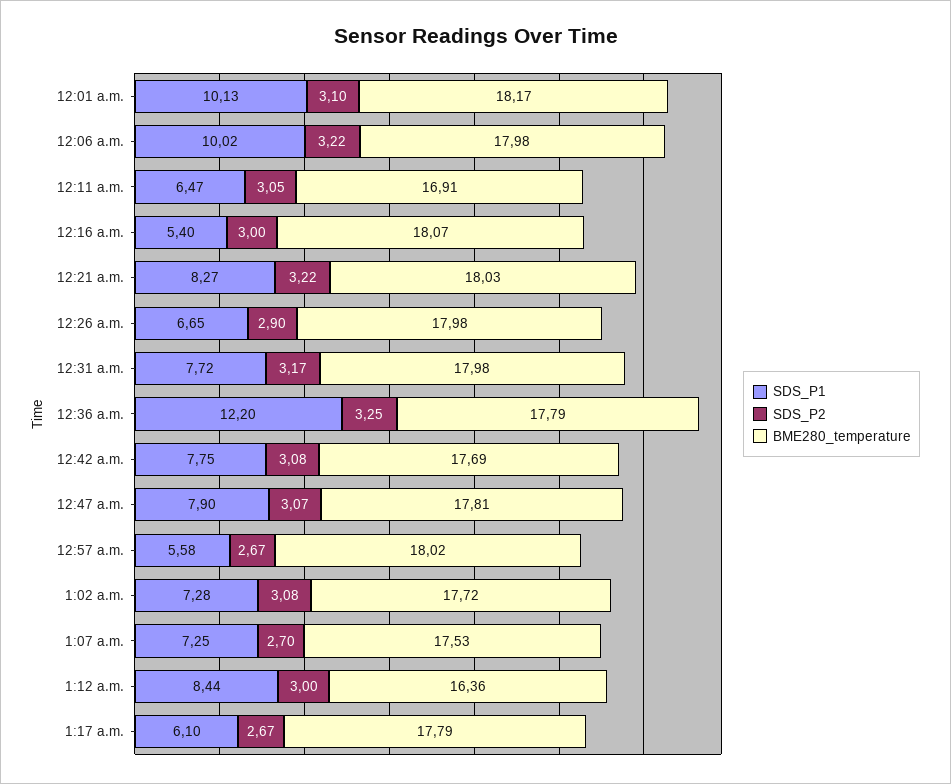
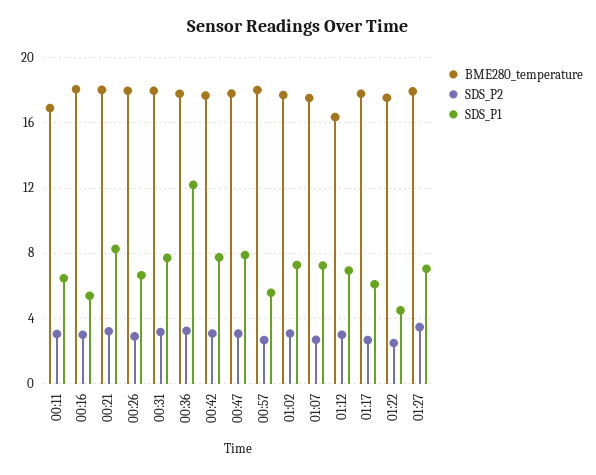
SDS_P1, 12:01 a.m.: 10.13 -> none
SDS_P2, 12:01 a.m.: 3.1 -> none
BME280_temperature, 12:01 a.m.: 18.17 -> none
SDS_P1, 12:06 a.m.: 10.02 -> none
SDS_P2, 12:06 a.m.: 3.22 -> none
BME280_temperature, 12:06 a.m.: 17.98 -> none
SDS_P1, 1:12 a.m.: 8.44 -> 7
BME280_temperature, 01:22: none -> 17.5
SDS_P2, 01:22: none -> 2.5
SDS_P1, 01:22: none -> 4.5
BME280_temperature, 01:27: none -> 18
SDS_P2, 01:27: none -> 3.5
SDS_P1, 01:27: none -> 7

